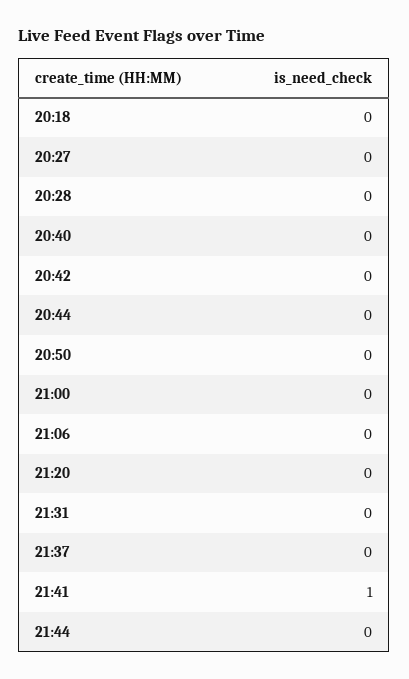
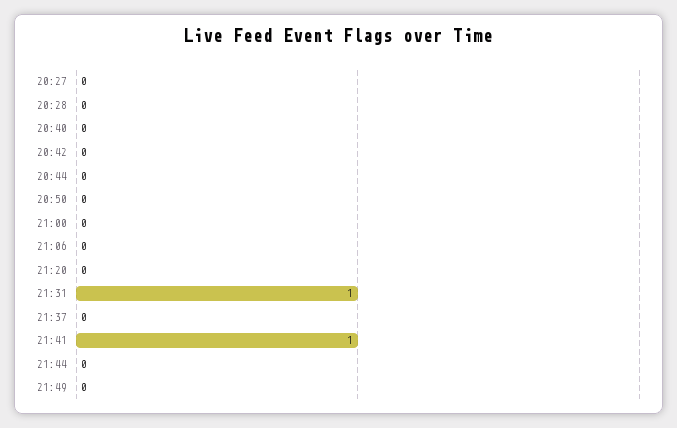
20:18: 0 -> none
21:31: 0 -> 1
21:49: none -> 0

